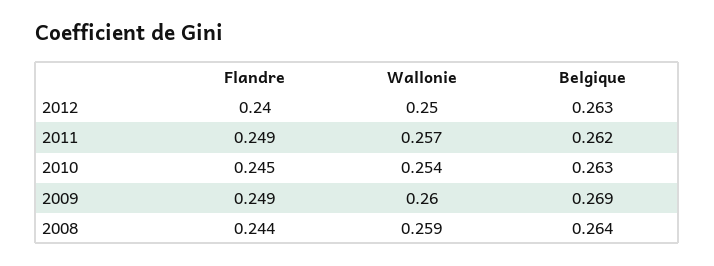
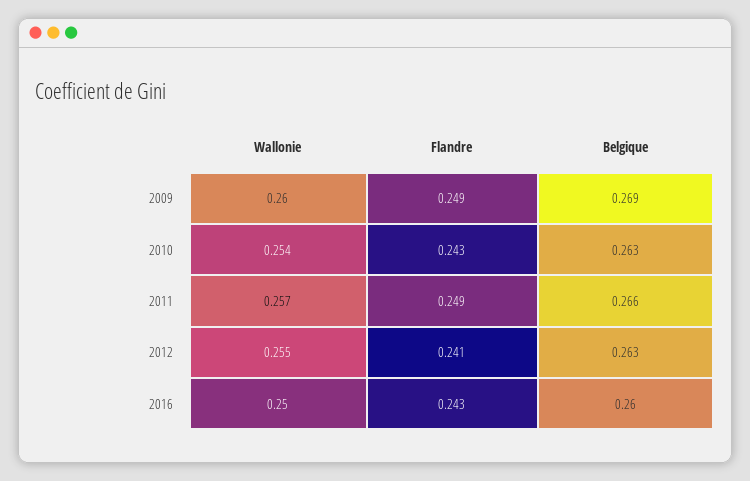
Flandre, 2012: 0.24 -> 0.241
Wallonie, 2012: 0.25 -> 0.255
Belgique, 2011: 0.262 -> 0.266
Flandre, 2010: 0.245 -> 0.243
Flandre, 2008: 0.244 -> none
Wallonie, 2008: 0.259 -> none
Belgique, 2008: 0.264 -> none
Wallonie, 2016: none -> 0.25
Flandre, 2016: none -> 0.243
Belgique, 2016: none -> 0.26

